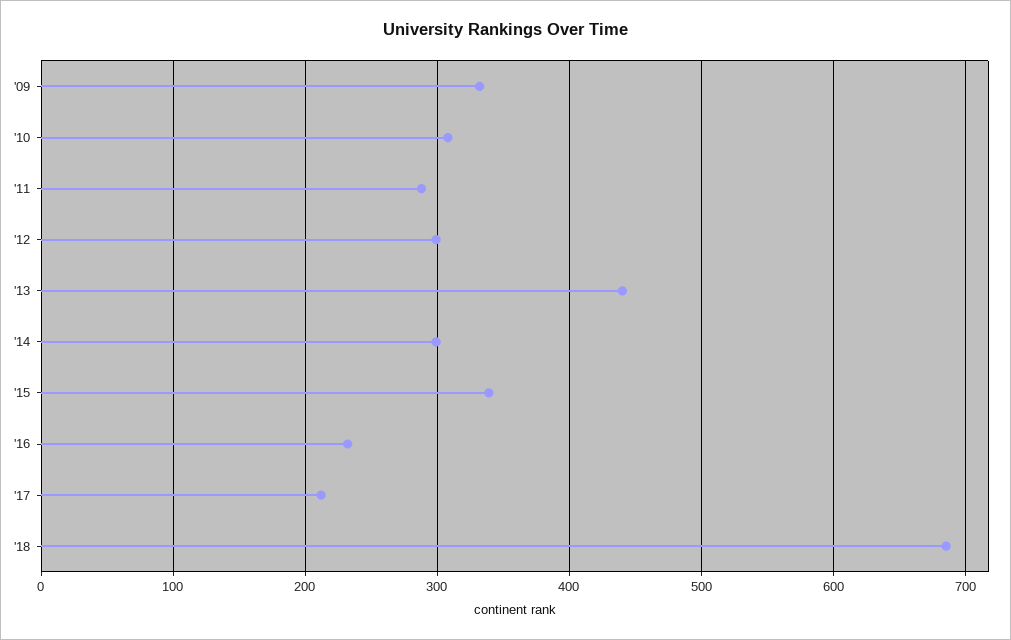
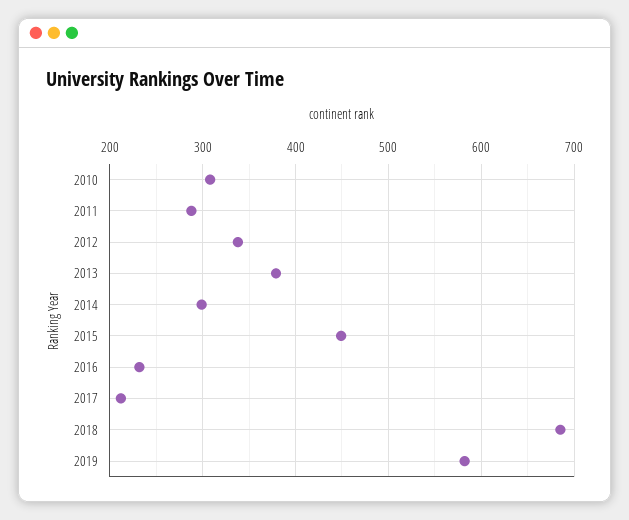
'09: 330 -> none
'12: 300 -> 340
'13: 440 -> 380
'15: 340 -> 450
2019: none -> 580

